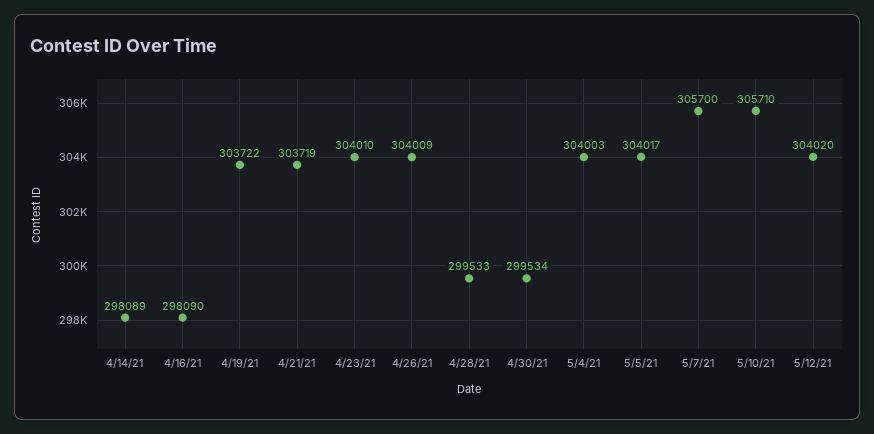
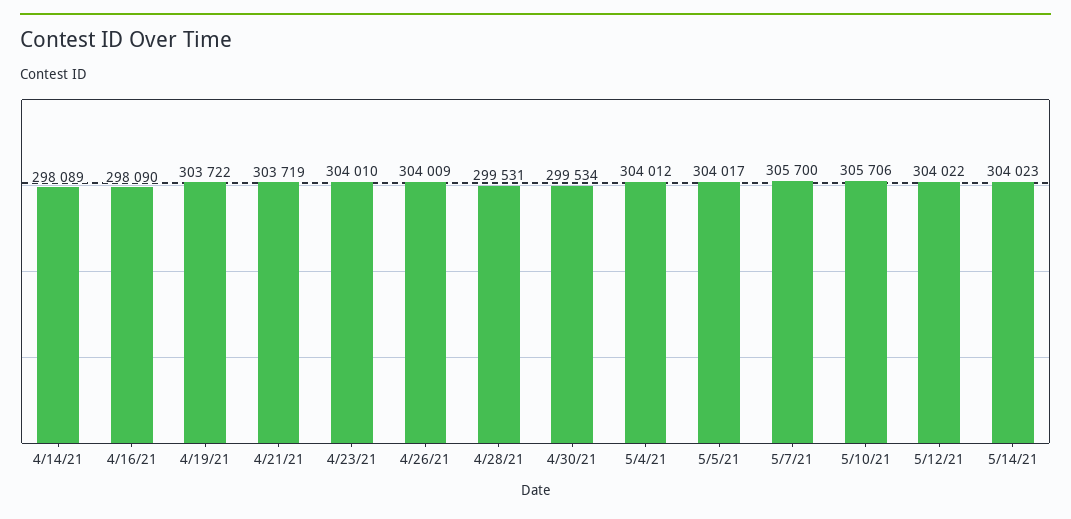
4/28/21: 299533 -> 299531
5/4/21: 304003 -> 304012
5/10/21: 305710 -> 305706
5/12/21: 304020 -> 304022
5/14/21: none -> 304023

